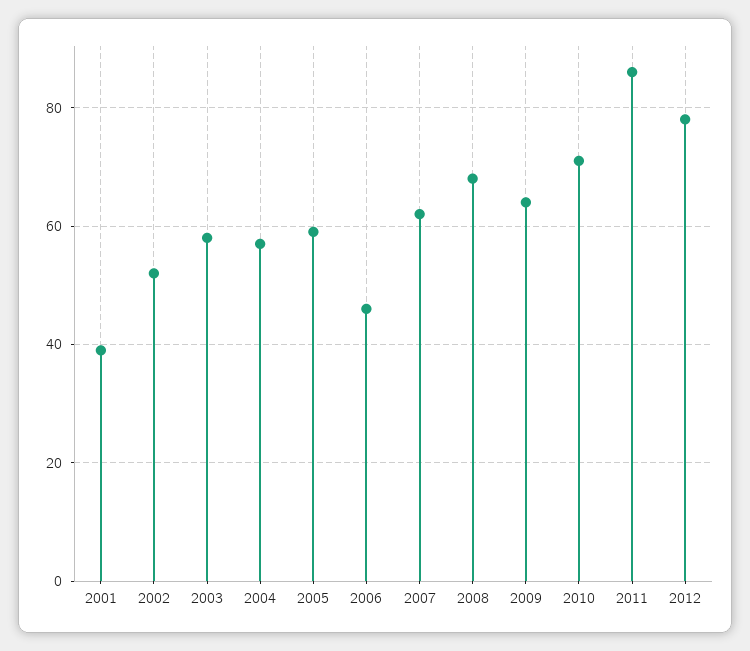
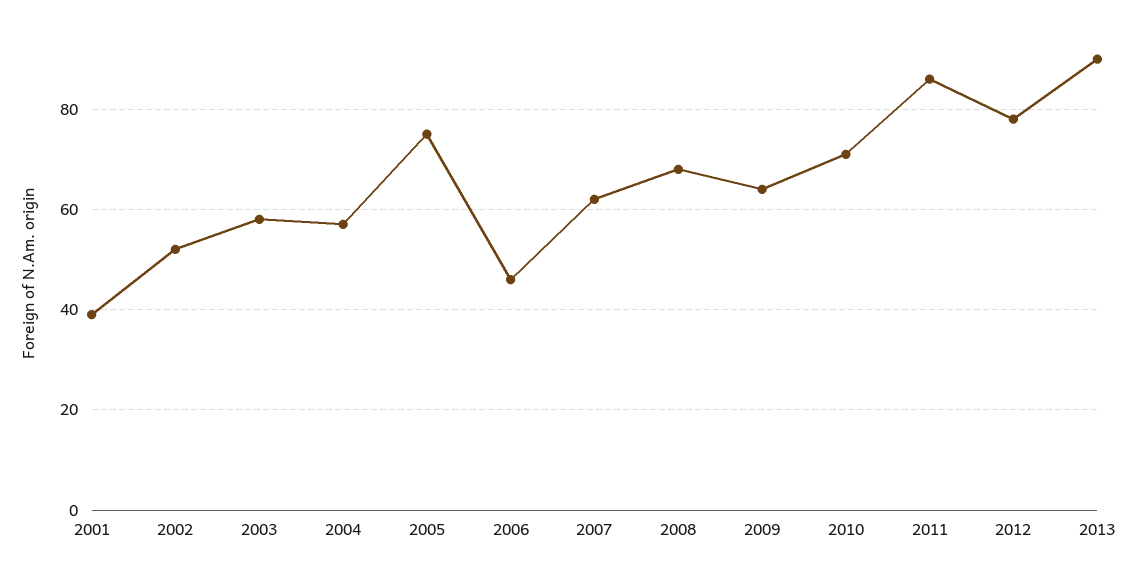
2005: 60 -> 75
2013: none -> 90

